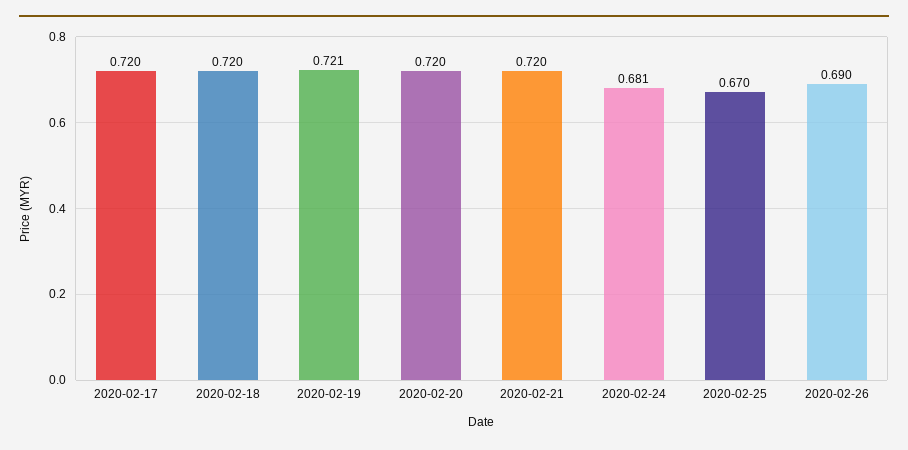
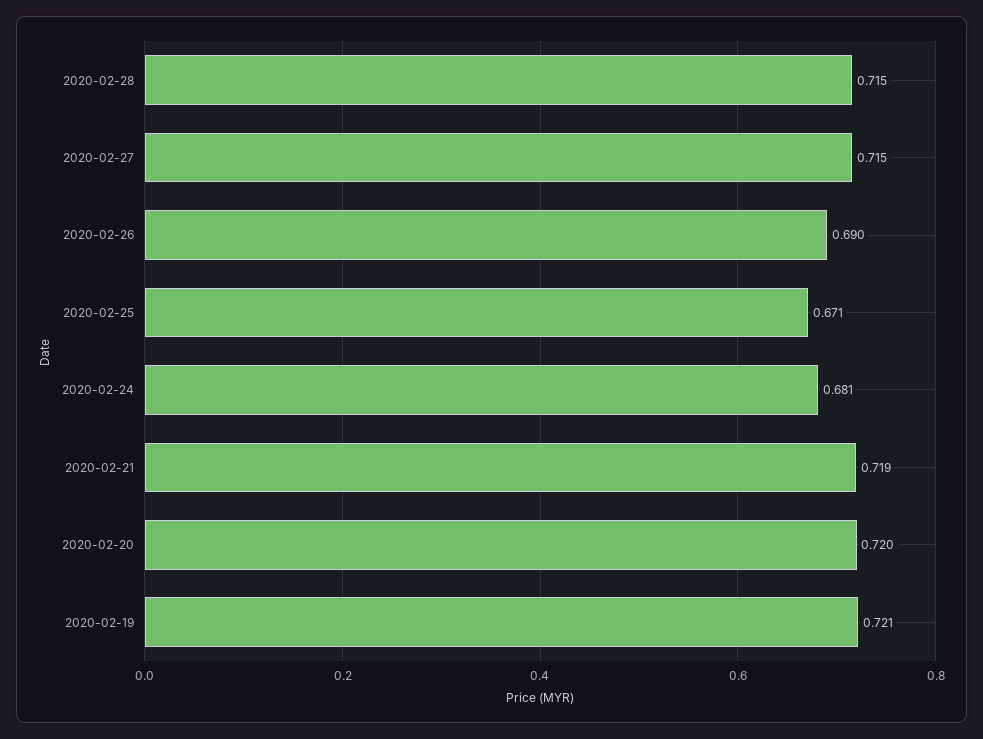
2020-02-17: 0.72 -> none
2020-02-18: 0.72 -> none
2020-02-21: 0.72 -> 0.719
2020-02-25: 0.67 -> 0.671
2020-02-28: none -> 0.715
2020-02-27: none -> 0.715

